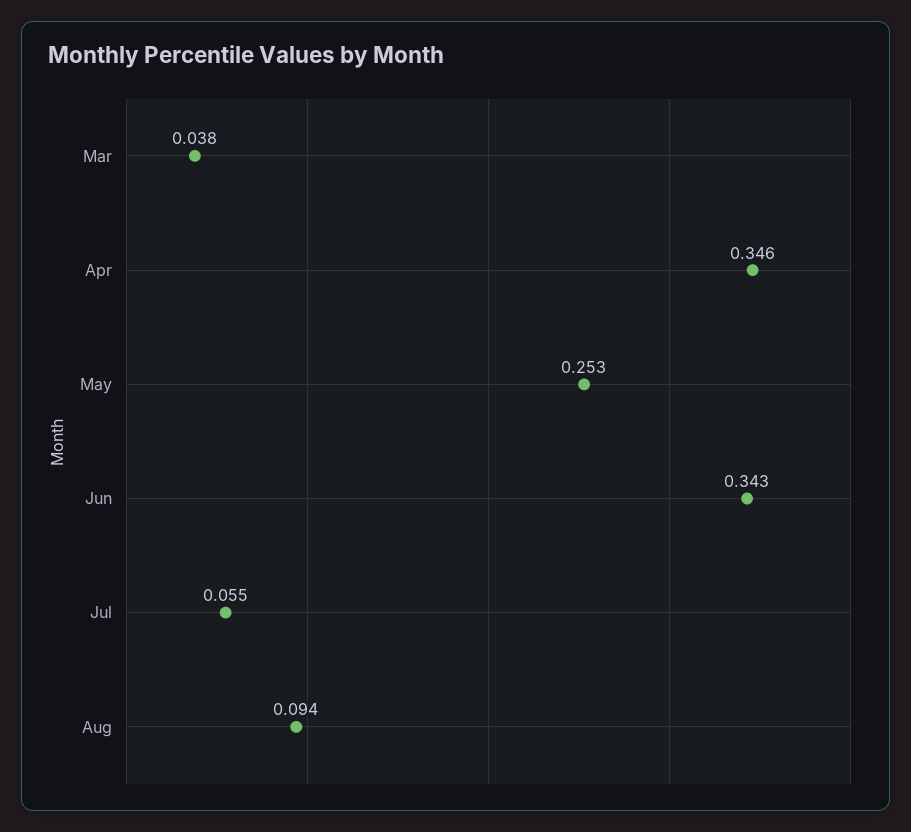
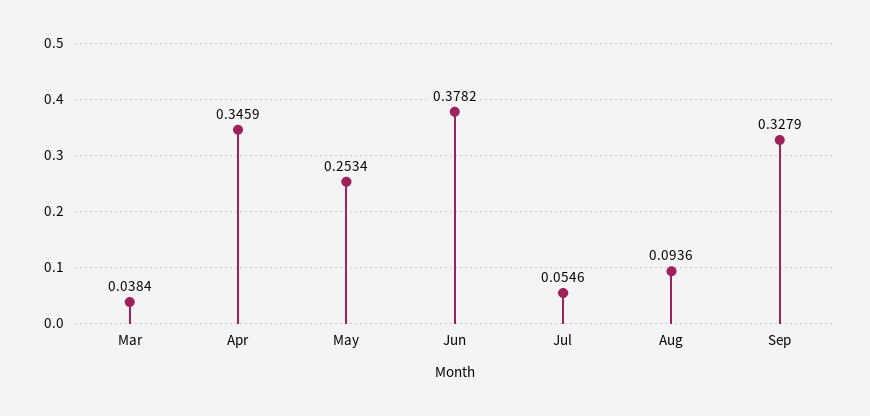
Jun: 0.343 -> 0.3782
Sep: none -> 0.3279

